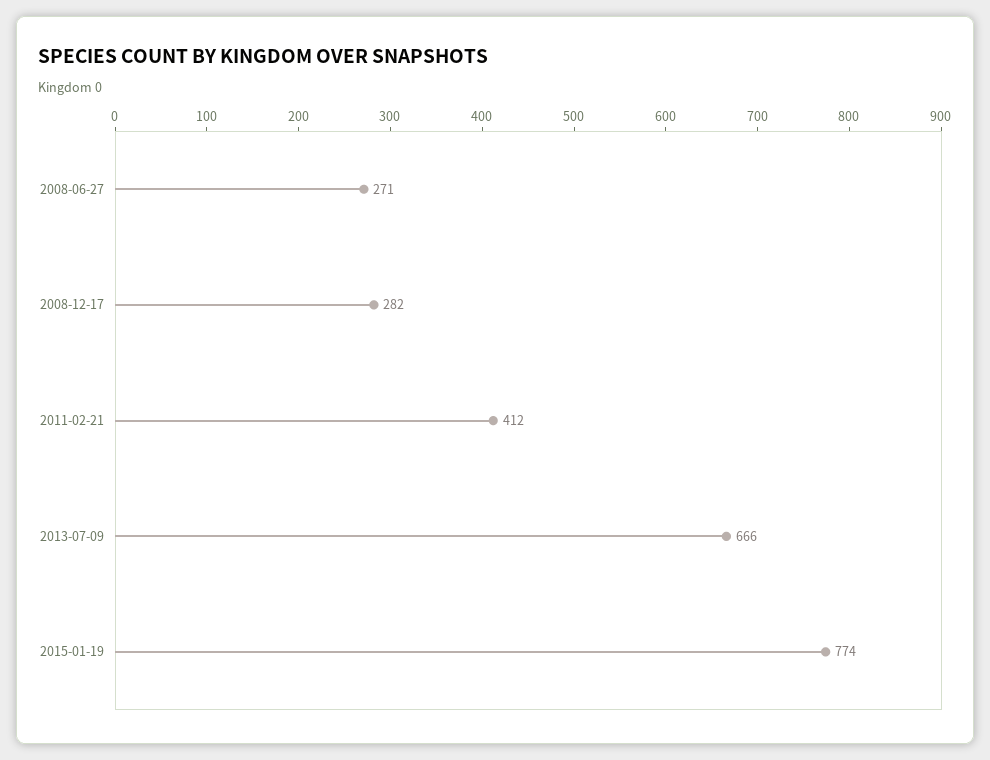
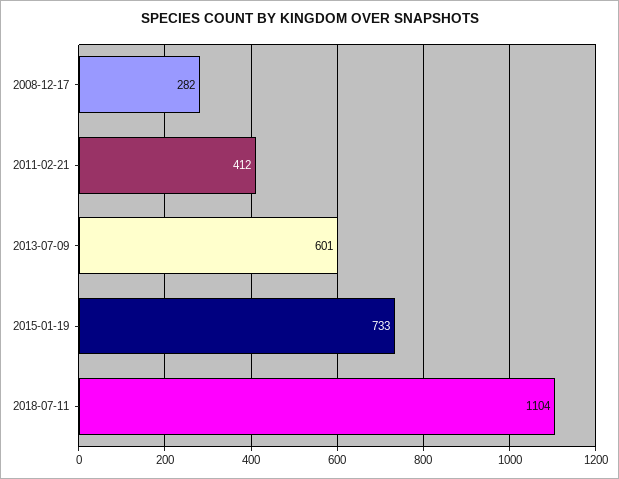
2008-06-27: 271 -> none
2013-07-09: 666 -> 601
2015-01-19: 774 -> 733
2018-07-11: none -> 1104

